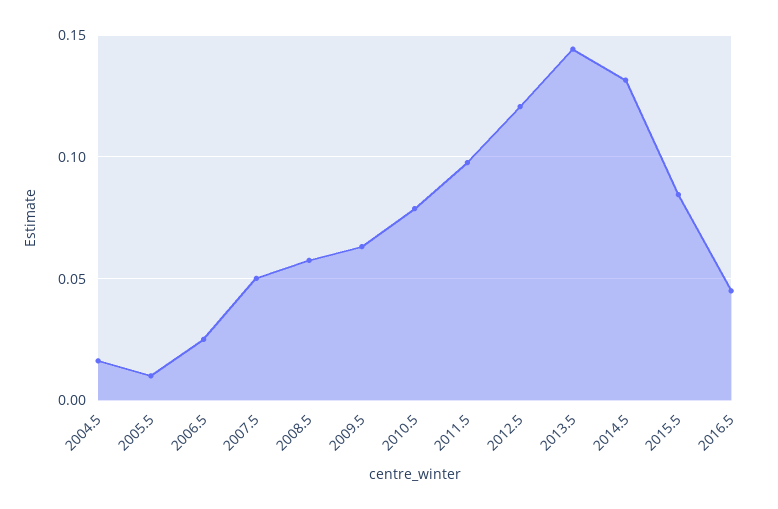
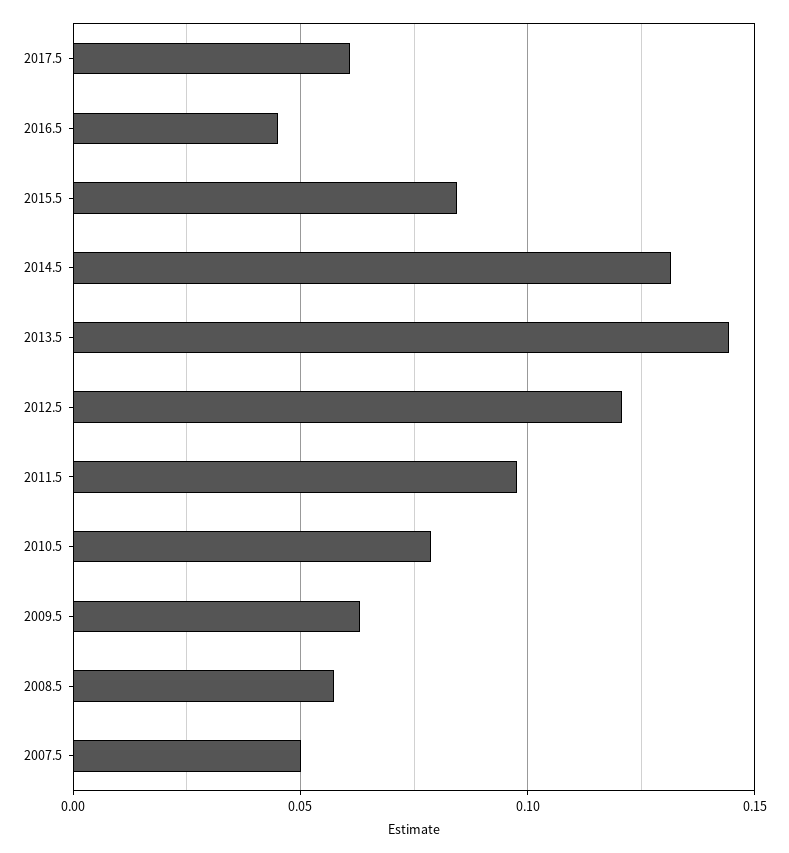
2004.5: 0.015 -> none
2005.5: 0.01 -> none
2006.5: 0.025 -> none
2017.5: none -> 0.06

